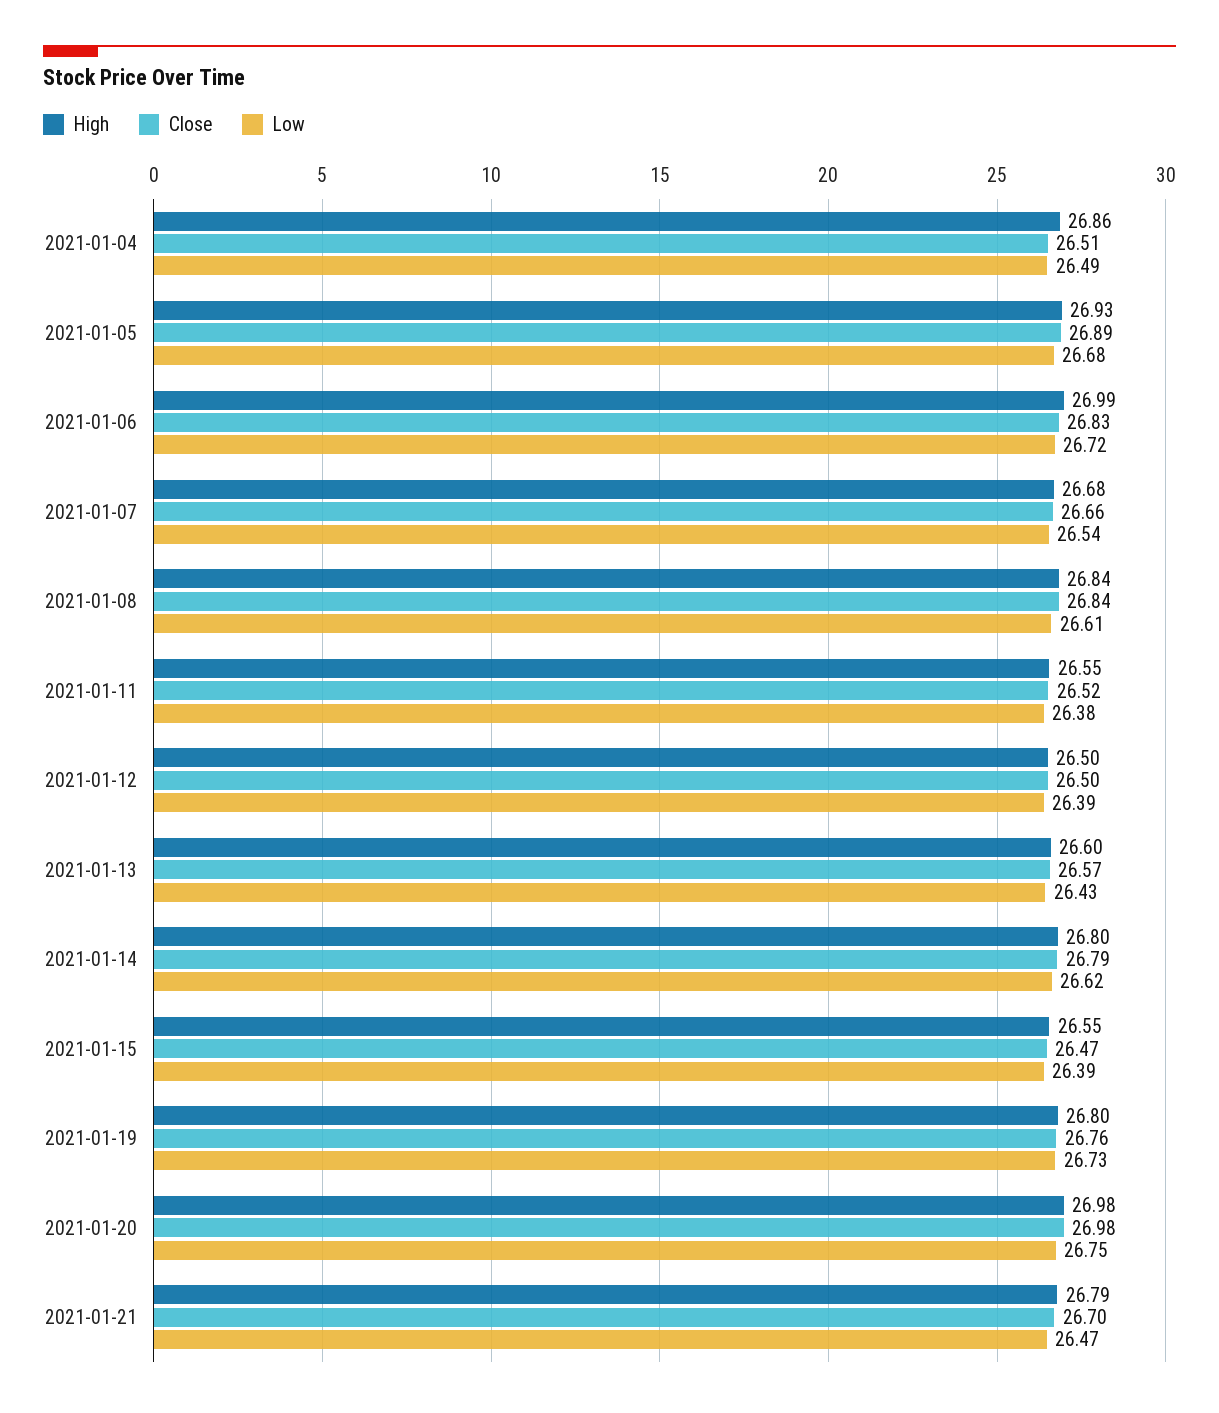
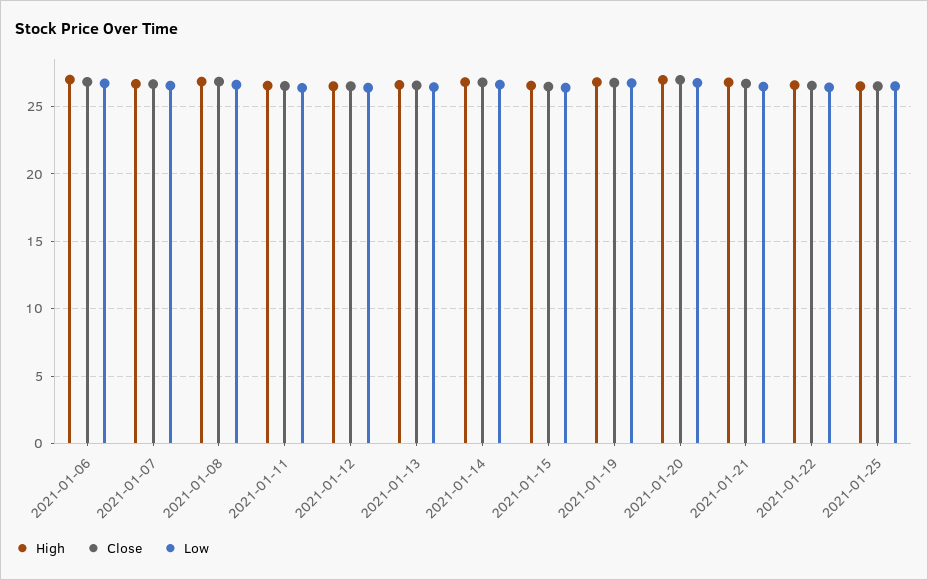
High, 2021-01-04: 26.86 -> none
Close, 2021-01-04: 26.51 -> none
Low, 2021-01-04: 26.49 -> none
High, 2021-01-05: 26.93 -> none
Close, 2021-01-05: 26.89 -> none
Low, 2021-01-05: 26.68 -> none
High, 2021-01-22: none -> 26.5
Close, 2021-01-22: none -> 26.5
Low, 2021-01-22: none -> 26.5
High, 2021-01-25: none -> 26.5
Close, 2021-01-25: none -> 26.5
Low, 2021-01-25: none -> 26.5

